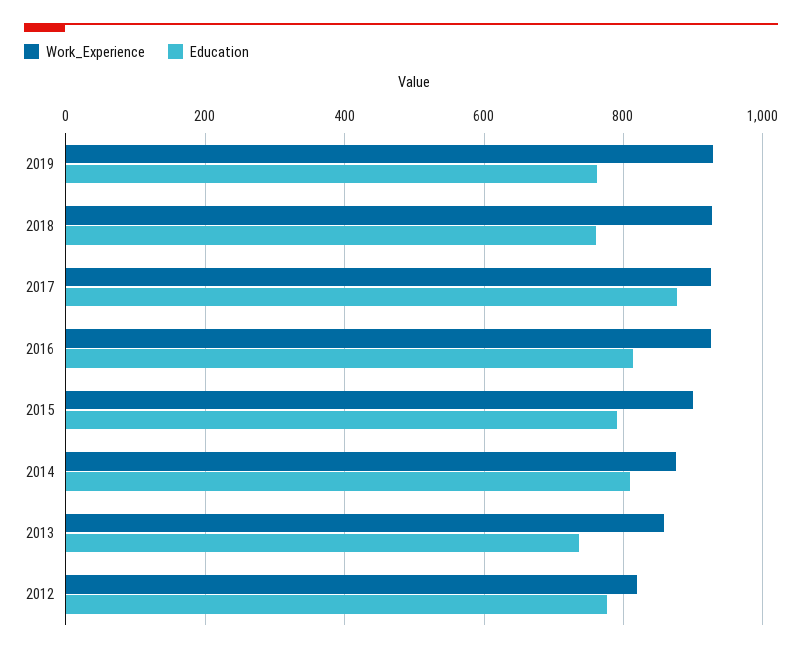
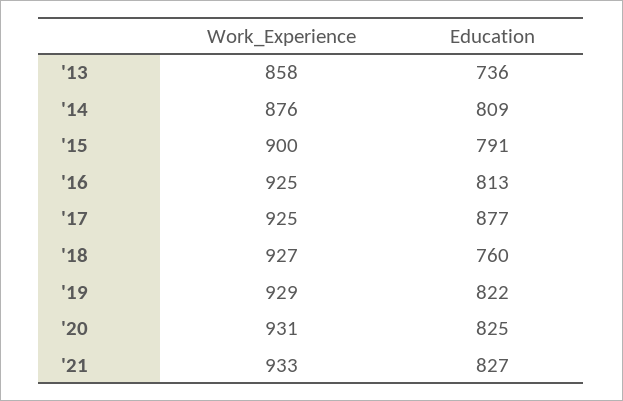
Education, 2019: 760 -> 822
Work_Experience, 2012: 820 -> none
Education, 2012: 780 -> none
Work_Experience, '20: none -> 931
Education, '20: none -> 825
Work_Experience, '21: none -> 933
Education, '21: none -> 827

